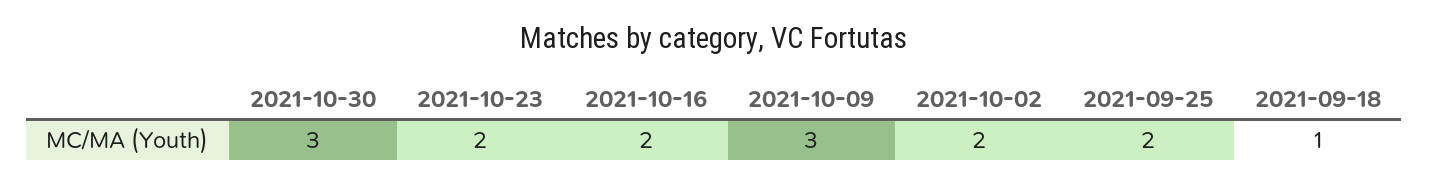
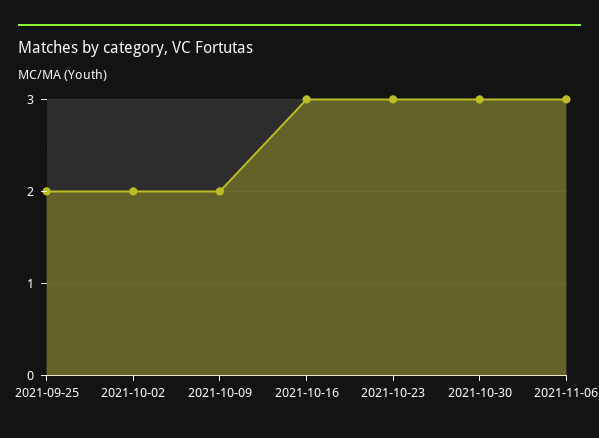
2021-10-23: 2 -> 3
2021-10-16: 2 -> 3
2021-10-09: 3 -> 2
2021-09-18: 1 -> none
2021-11-06: none -> 3

